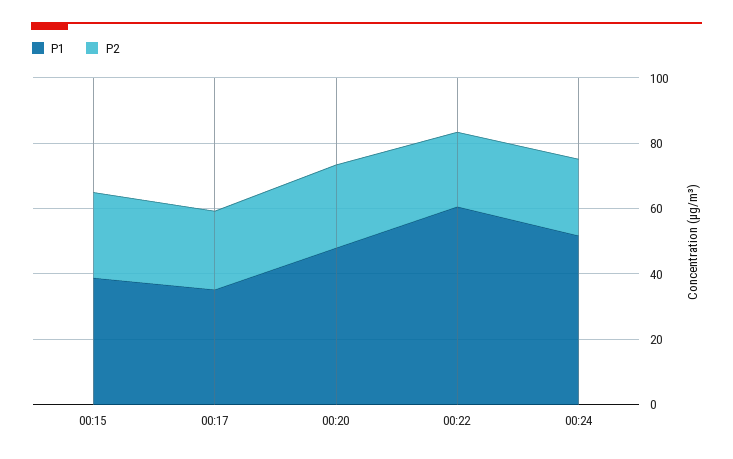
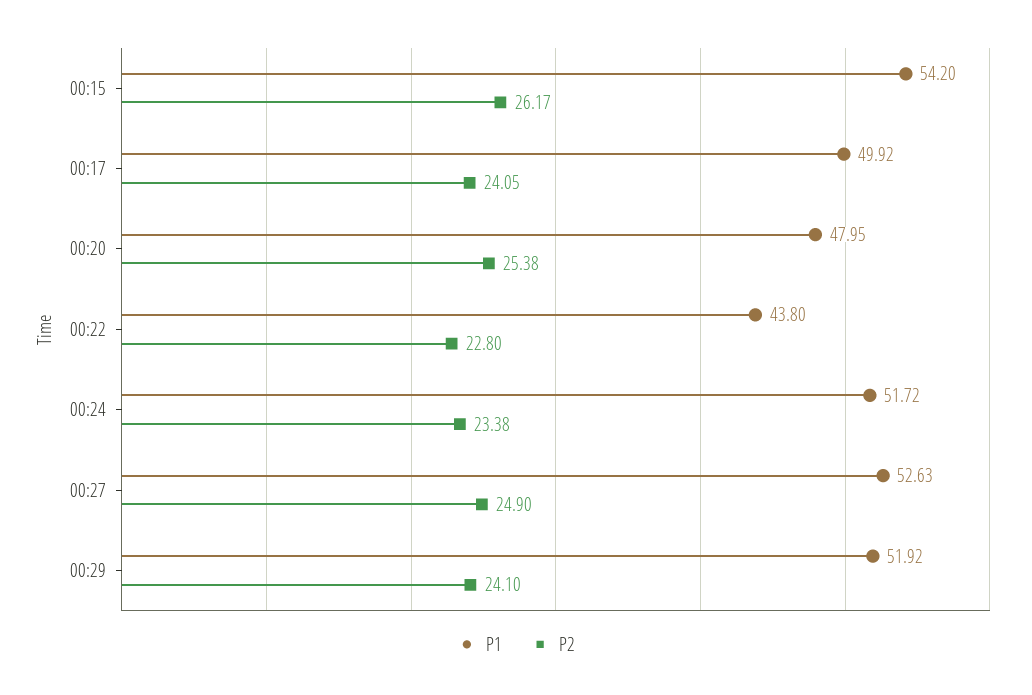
P1, 00:15: 40 -> 54.2
P1, 00:17: 35 -> 49.92
P1, 00:22: 60 -> 43.8
P1, 00:27: none -> 52.63
P2, 00:27: none -> 24.9
P1, 00:29: none -> 51.92
P2, 00:29: none -> 24.1

